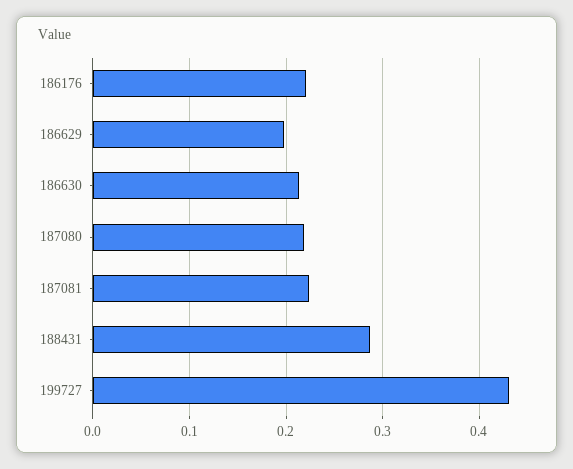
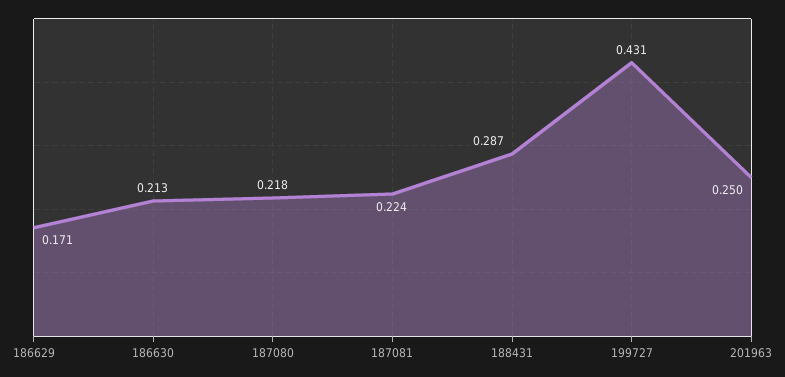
186176: 0.22 -> none
186629: 0.2 -> 0.171
201963: none -> 0.25

